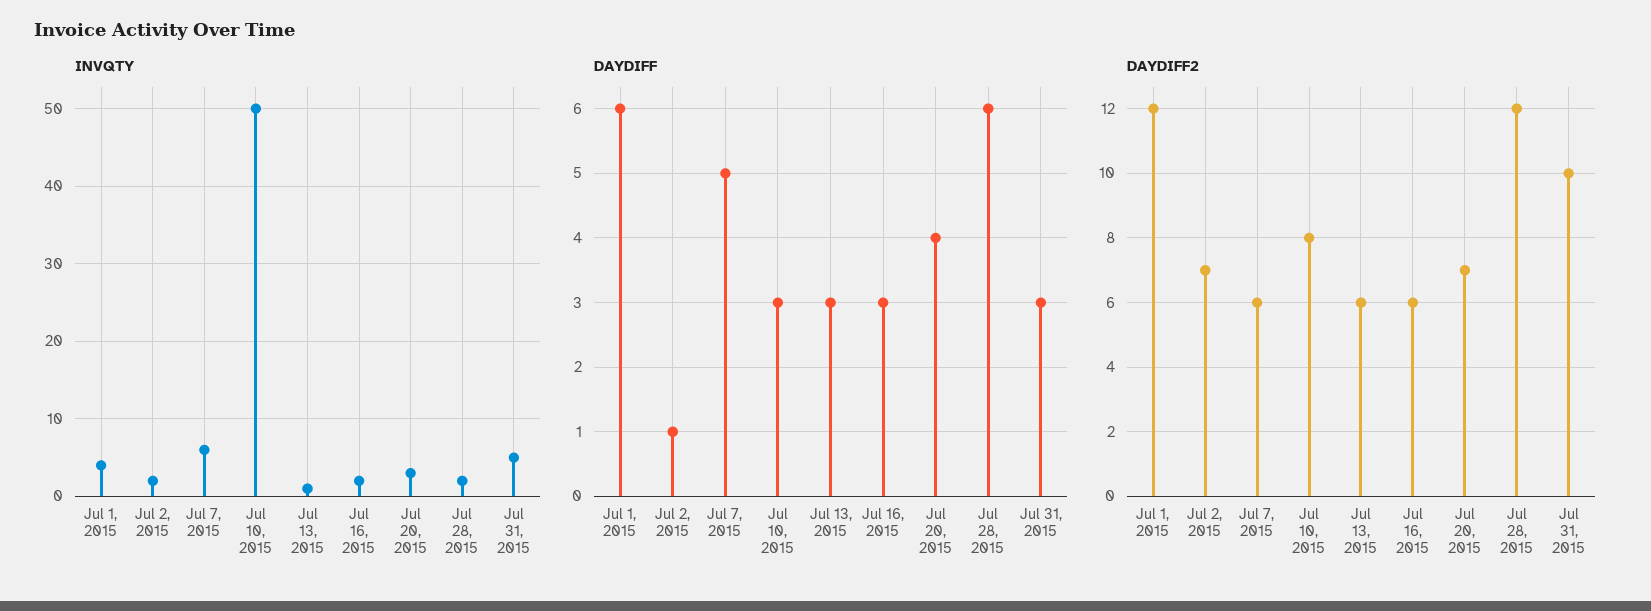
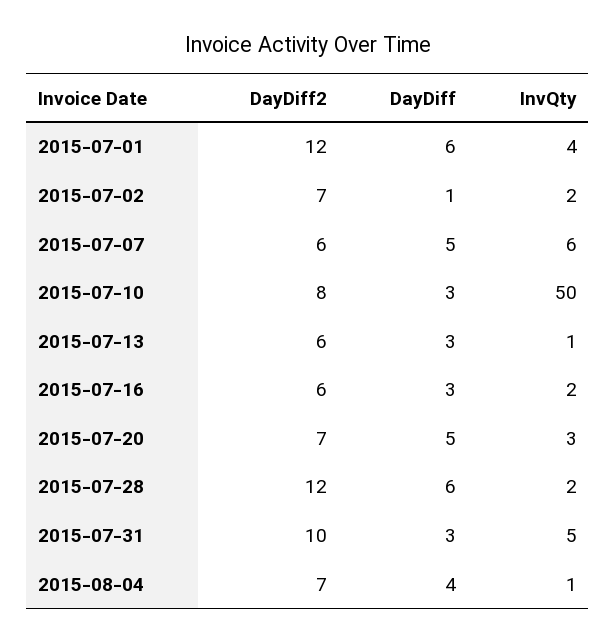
DAYDIFF, Jul 20, 2015: 4 -> 5
DAYDIFF2, 2015-08-04: none -> 7
DAYDIFF, 2015-08-04: none -> 4
INVQTY, 2015-08-04: none -> 1

